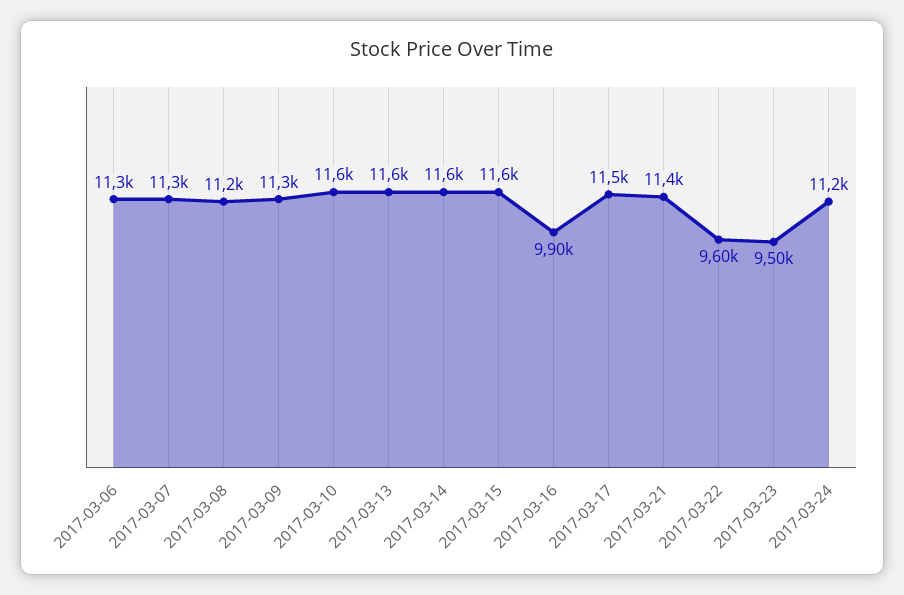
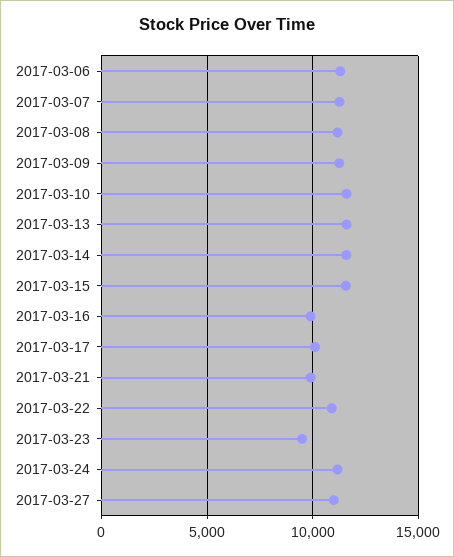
2017-03-17: 11500 -> 10000
2017-03-21: 11400 -> 10000
2017-03-22: 9600 -> 11000
2017-03-27: none -> 11000

